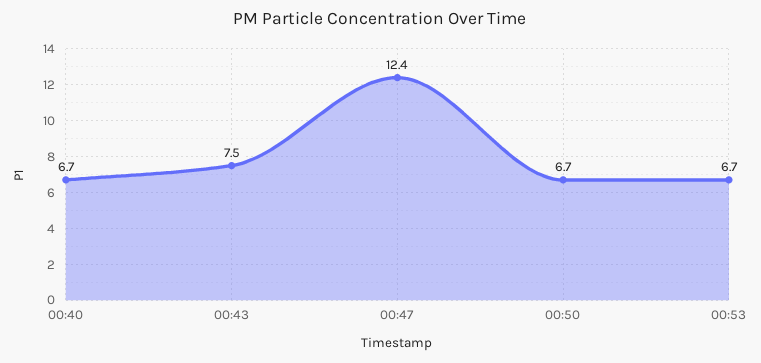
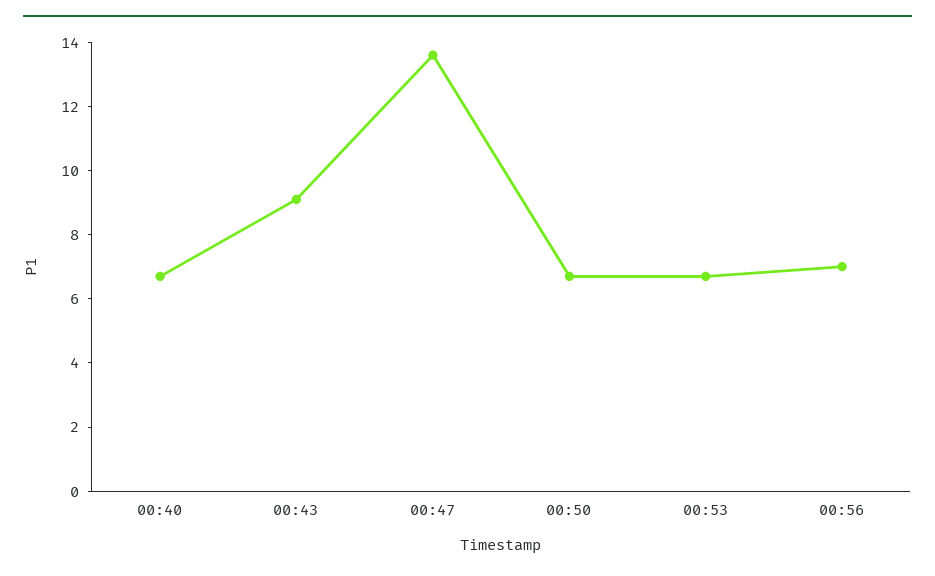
00:43: 7.5 -> 9
00:47: 12.4 -> 13.5
00:56: none -> 7

